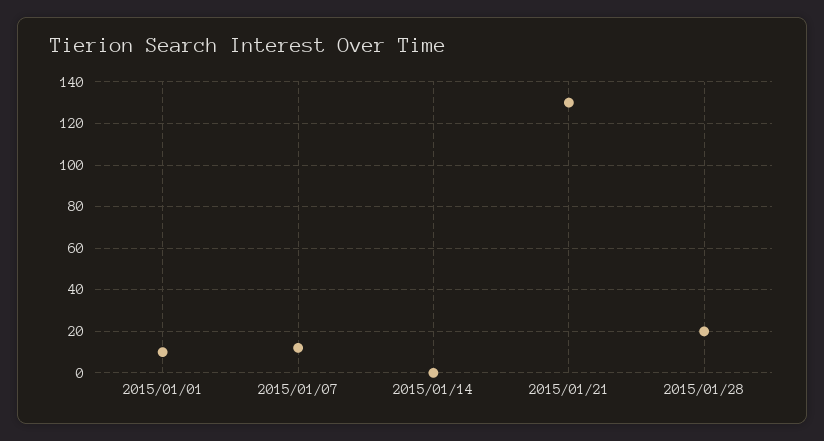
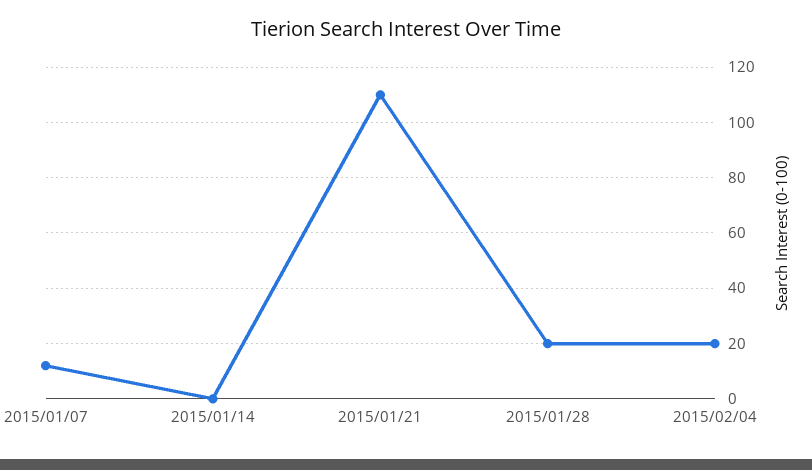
2015/01/01: 10 -> none
2015/01/21: 130 -> 110
2015/02/04: none -> 20

